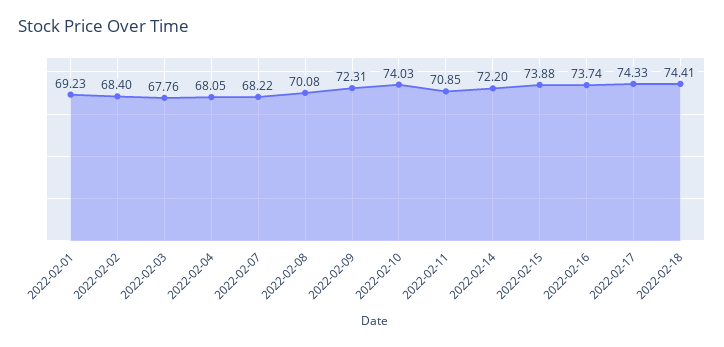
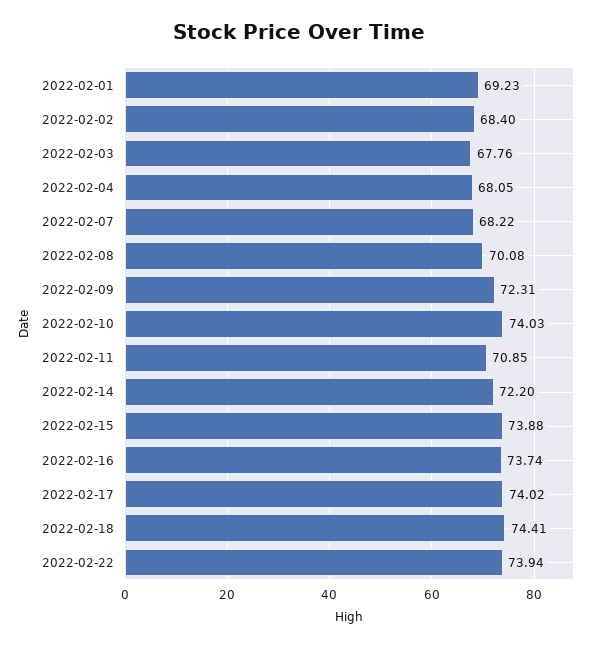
2022-02-17: 74.33 -> 74.02
2022-02-22: none -> 73.94

